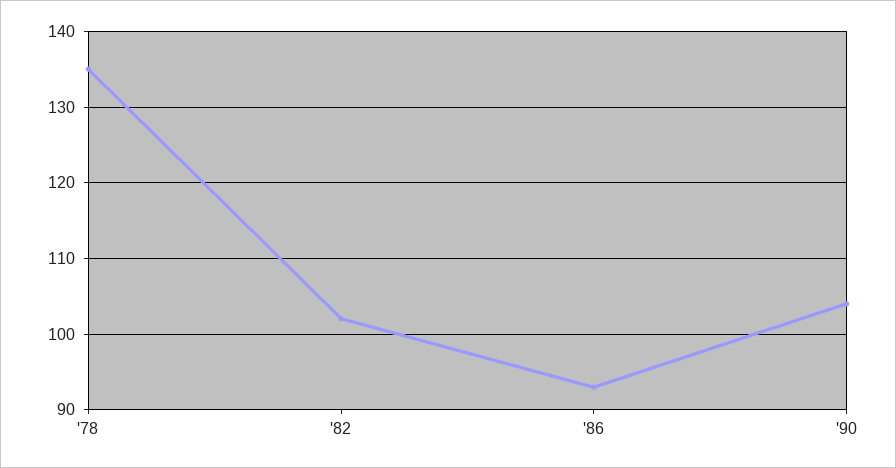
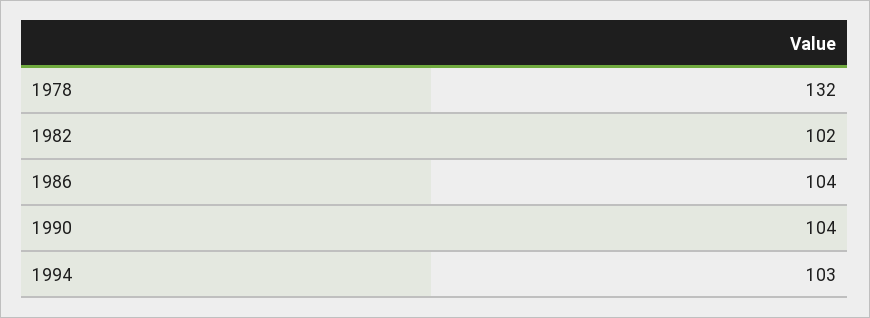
'78: 135 -> 132
'86: 93 -> 104
1994: none -> 103

